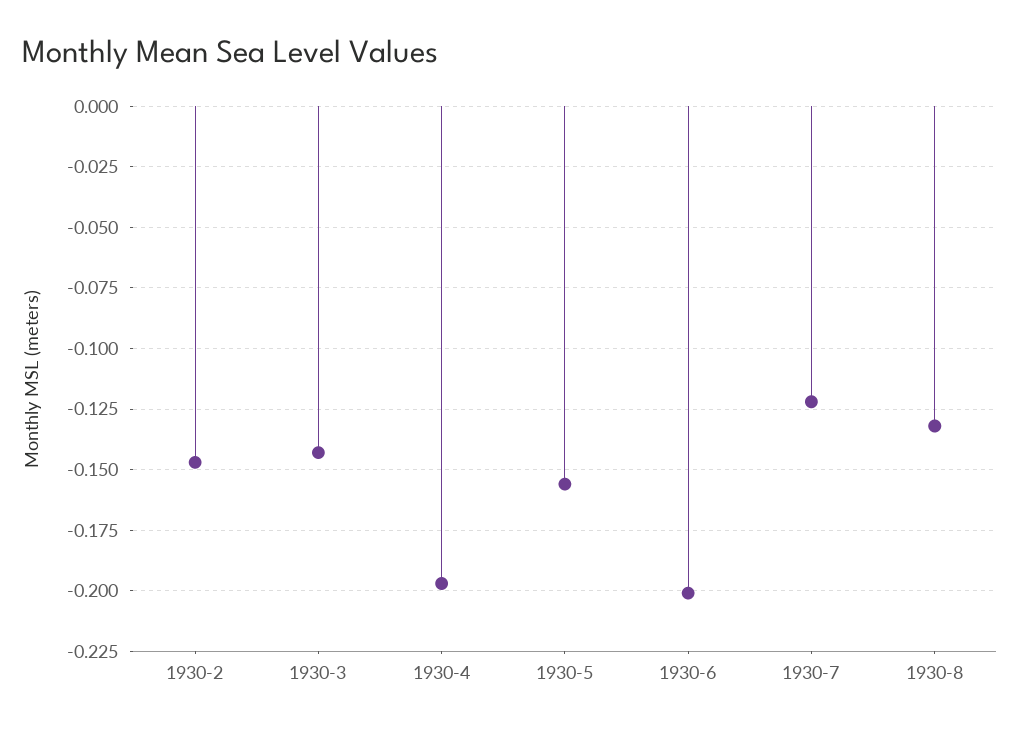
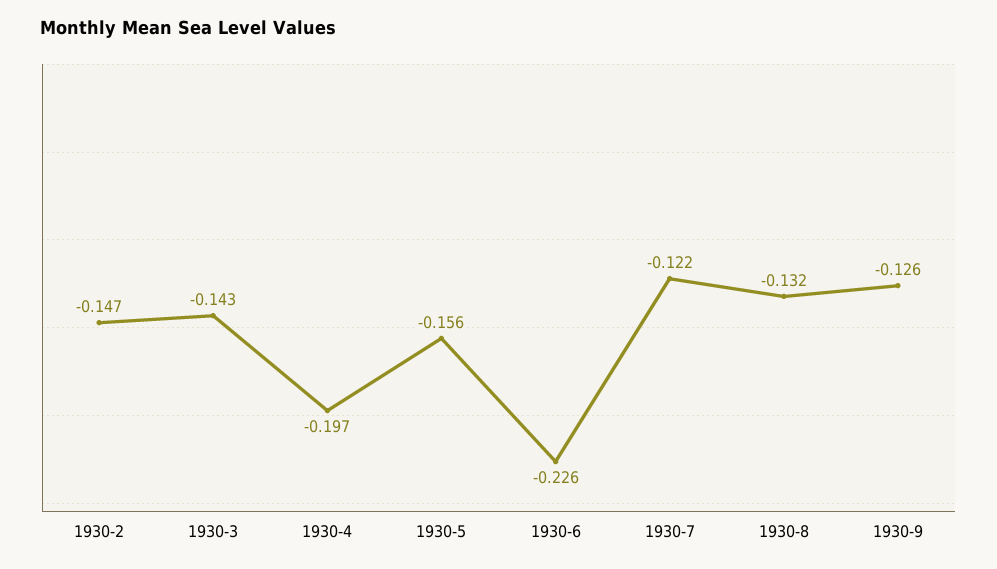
1930-6: -0.2 -> -0.226
1930-9: none -> -0.126

